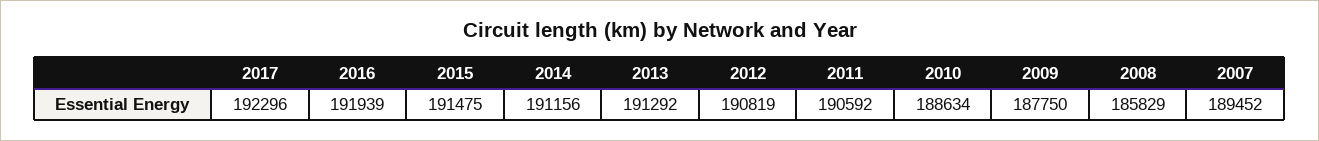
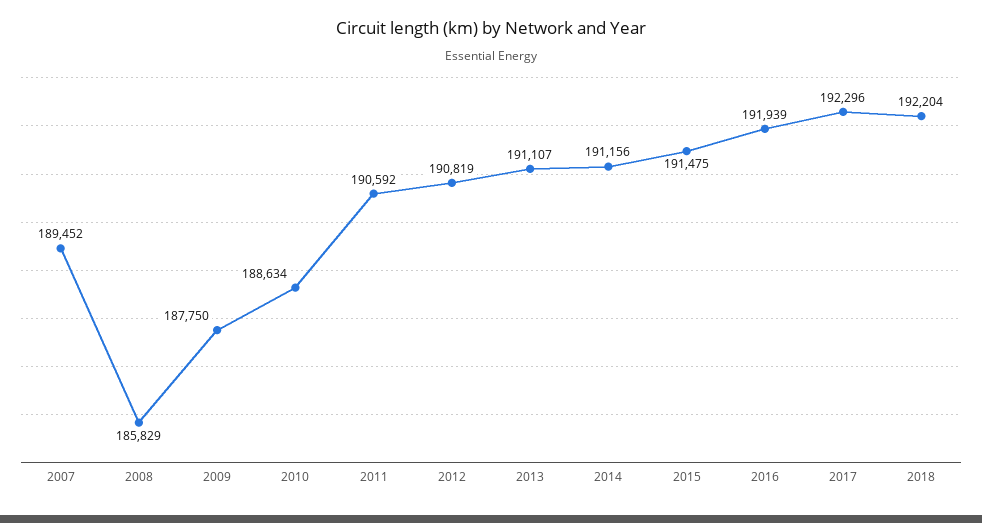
2013: 191292 -> 191107
2018: none -> 192204

